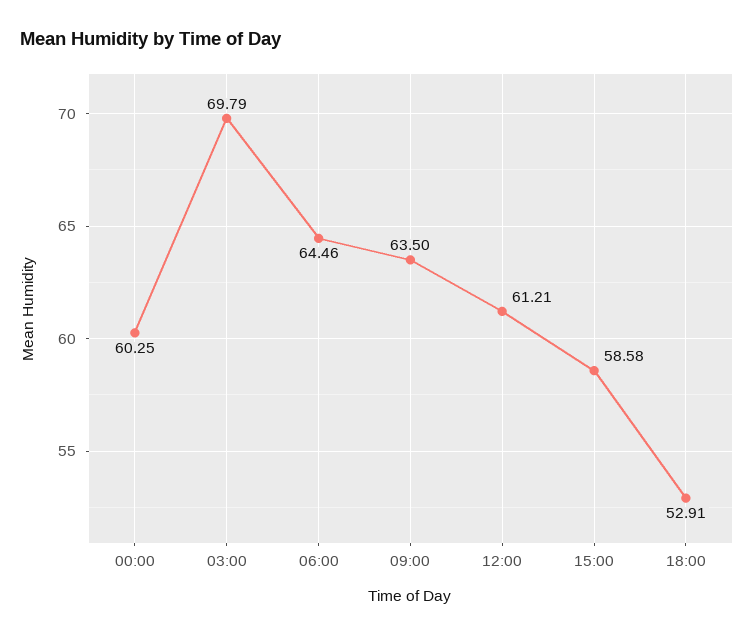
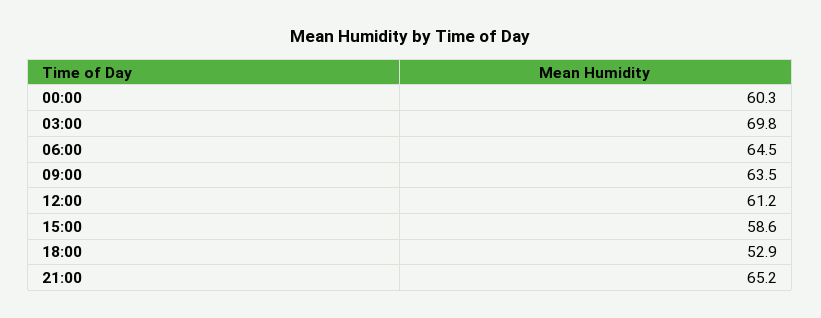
21:00: none -> 65.2

